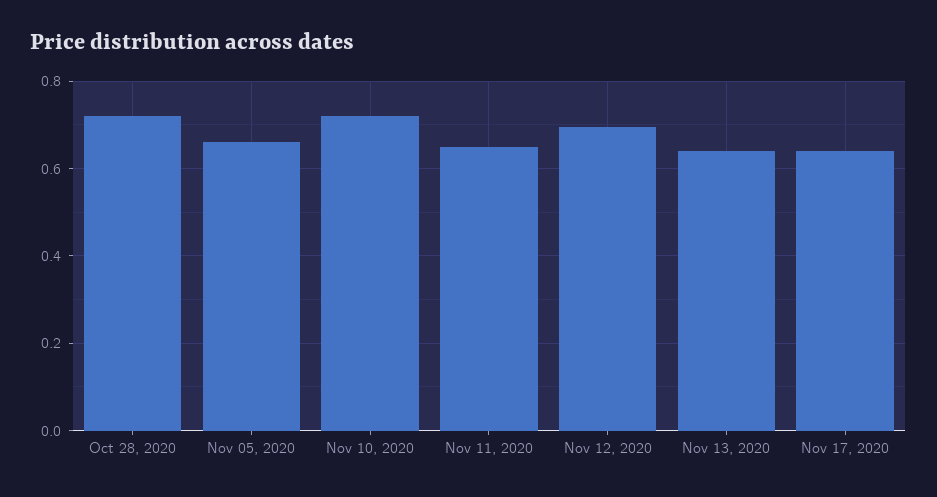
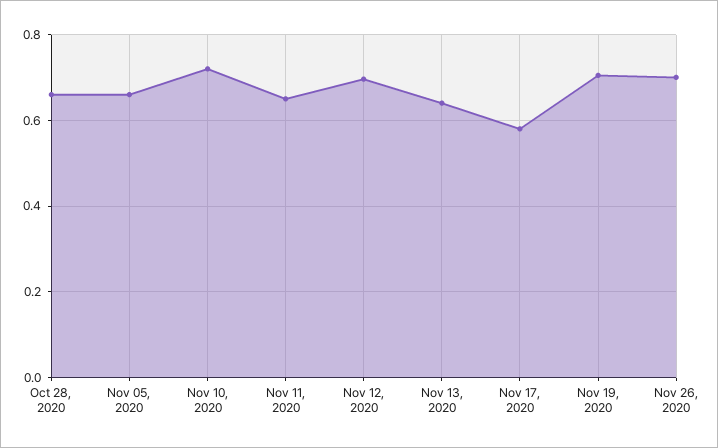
Oct 28, 2020: 0.72 -> 0.66
Nov 17, 2020: 0.64 -> 0.58
Nov 19, 2020: none -> 0.7
Nov 26, 2020: none -> 0.7

